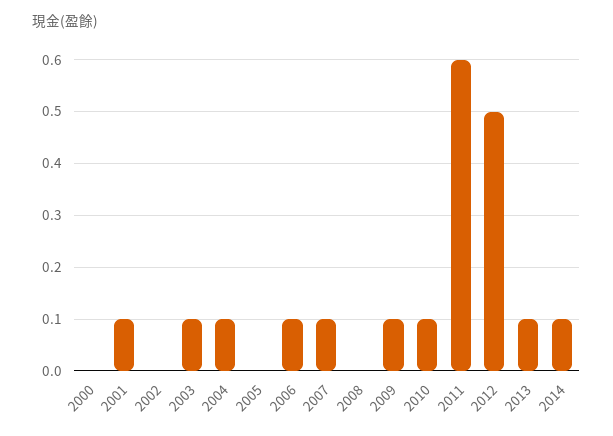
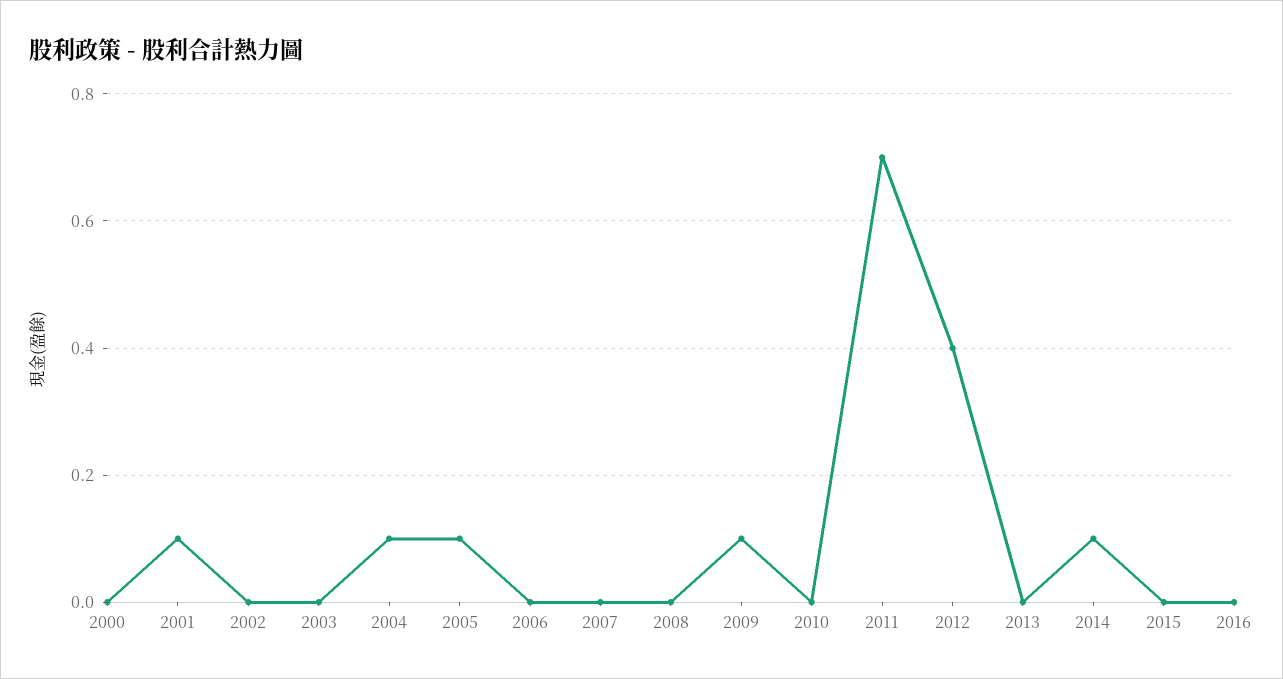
2003: 0.1 -> 0
2005: 0 -> 0.1
2006: 0.1 -> 0
2007: 0.1 -> 0
2010: 0.1 -> 0
2011: 0.6 -> 0.7
2012: 0.5 -> 0.4
2013: 0.1 -> 0
2015: none -> 0
2016: none -> 0

